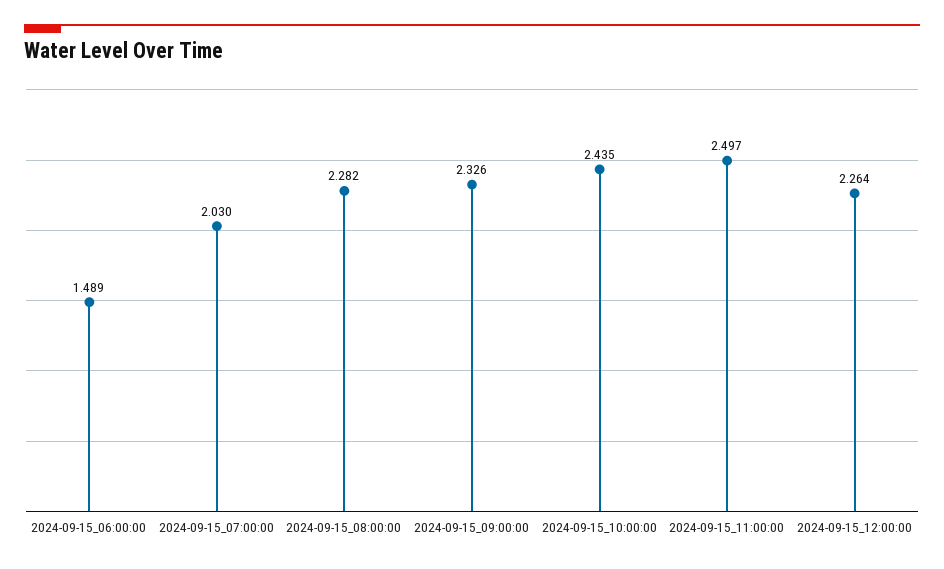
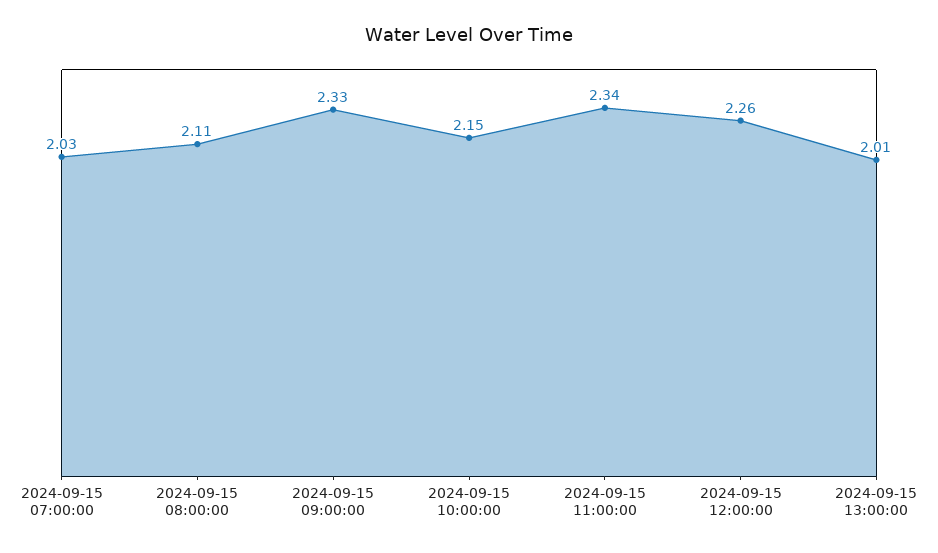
2024-09-15_06:00:00: 1.489 -> none
2024-09-15_08:00:00: 2.282 -> 2.11
2024-09-15_10:00:00: 2.435 -> 2.15
2024-09-15_11:00:00: 2.497 -> 2.34
2024-09-15 13:00:00: none -> 2.01

